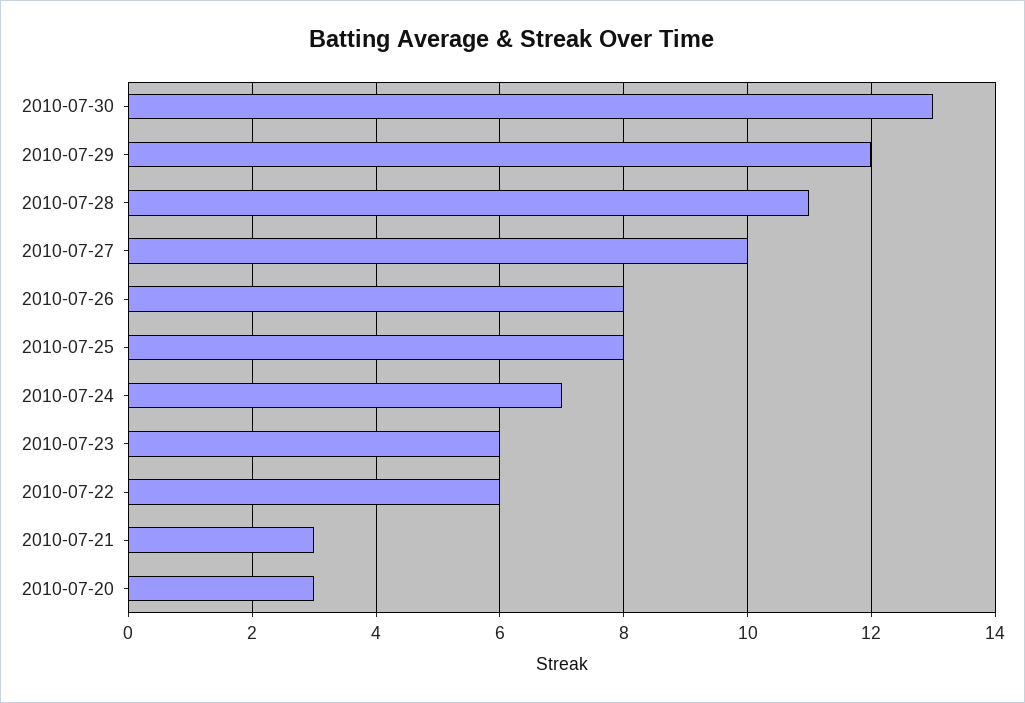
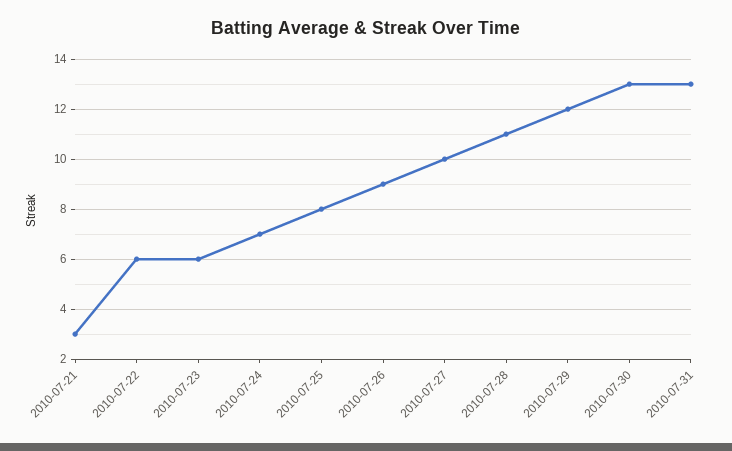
2010-07-26: 8 -> 9
2010-07-20: 3 -> none
2010-07-31: none -> 13

